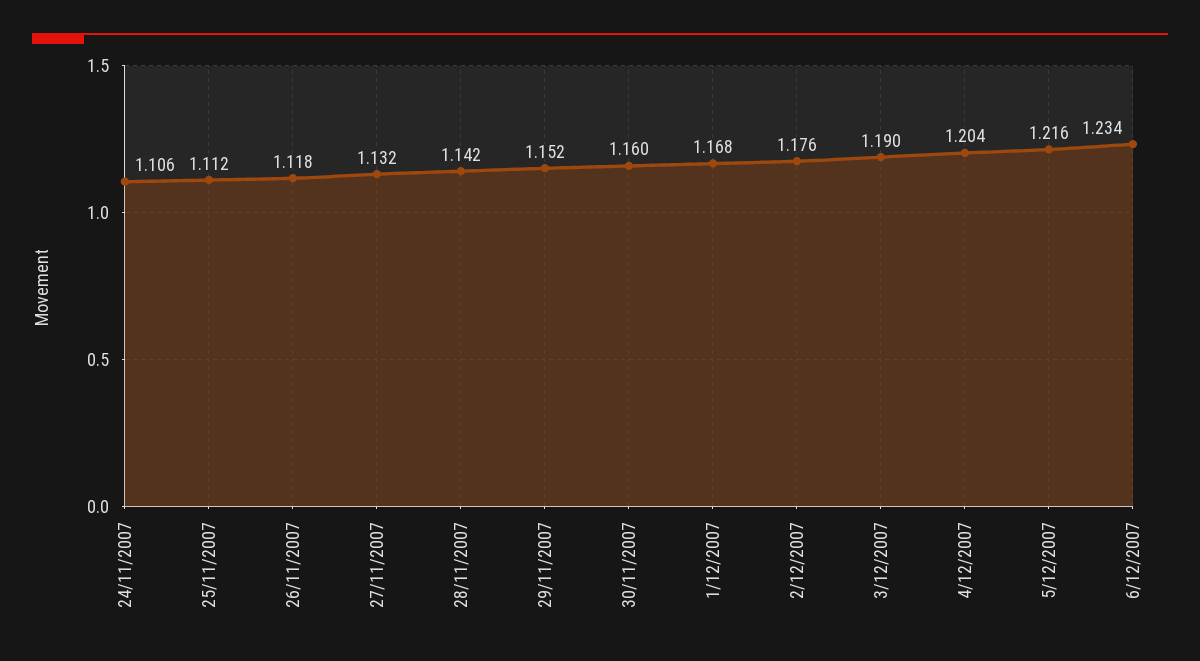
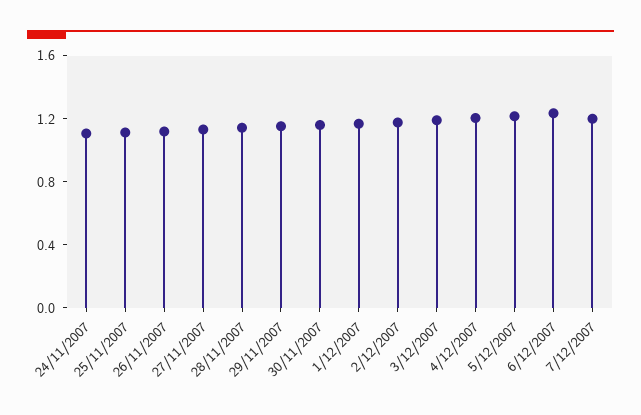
7/12/2007: none -> 1.2

